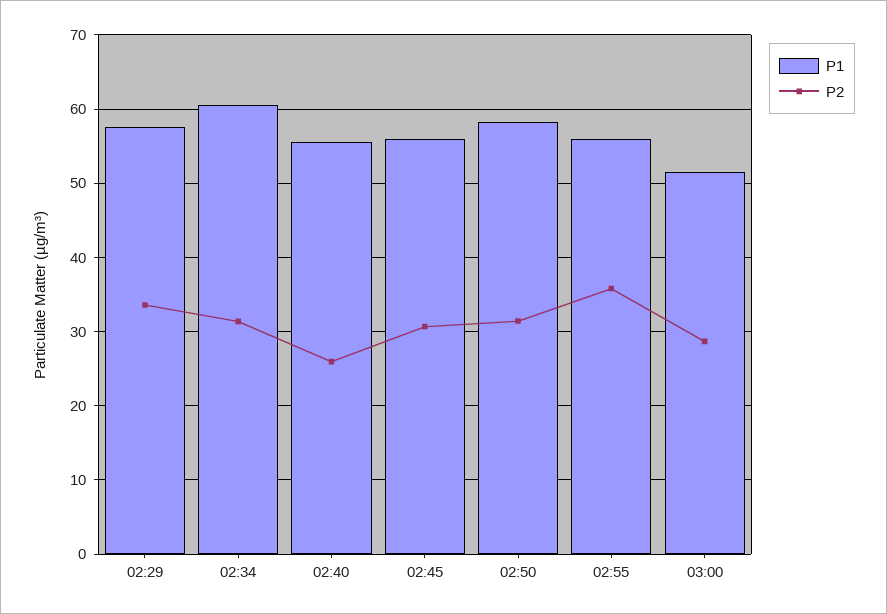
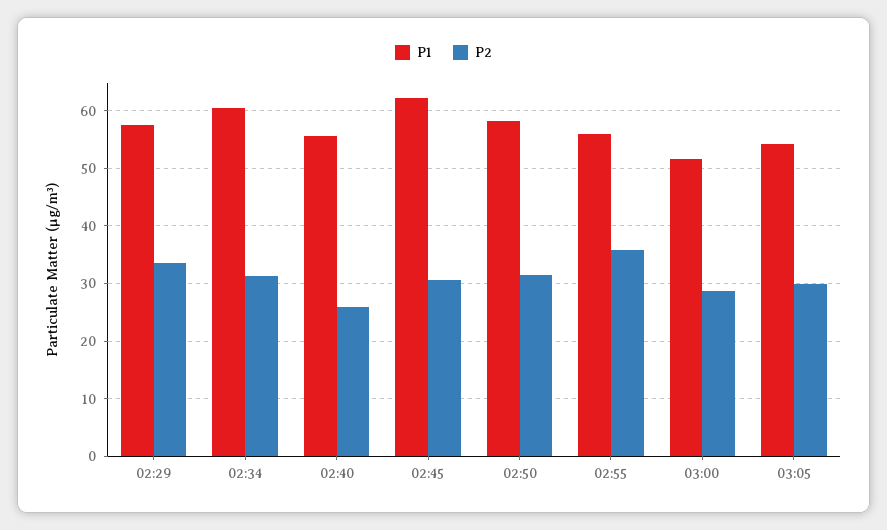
P1, 02:45: 56 -> 62
P1, 03:05: none -> 54
P2, 03:05: none -> 30

